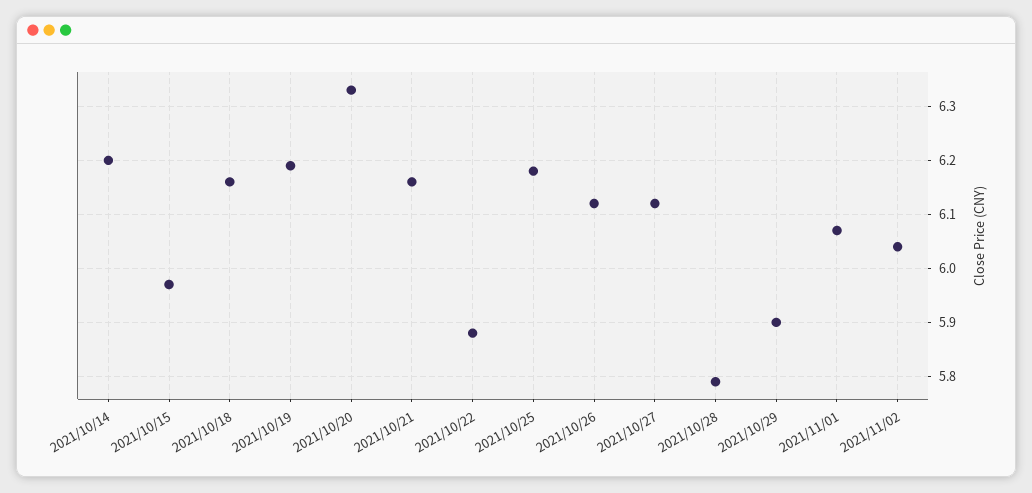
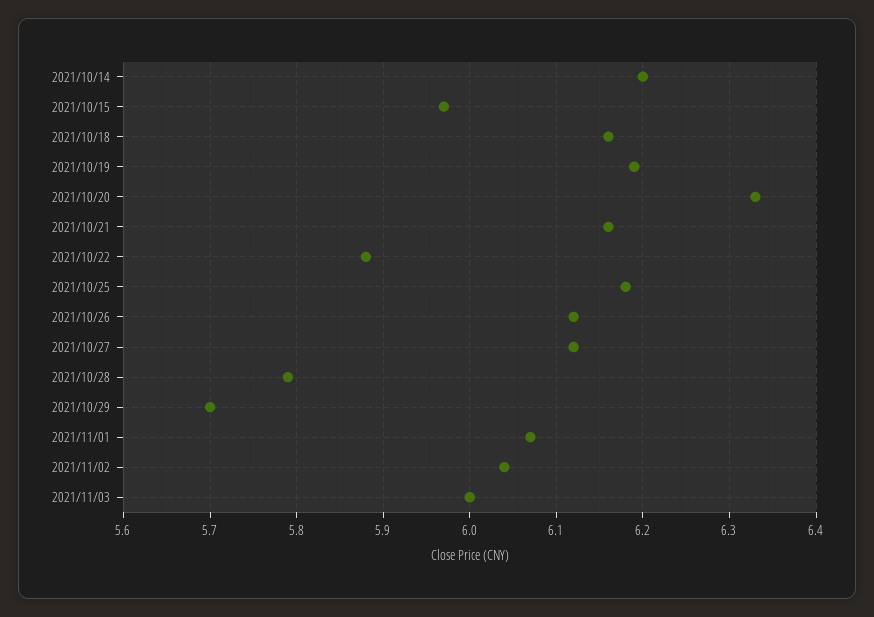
2021/10/29: 5.9 -> 5.7
2021/11/03: none -> 6

